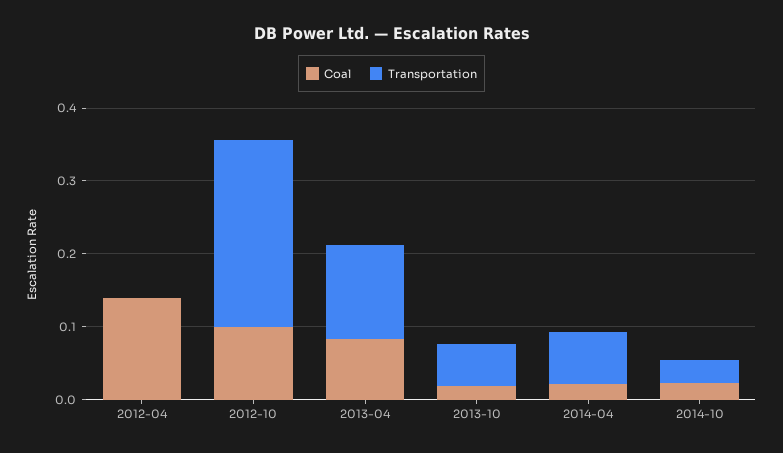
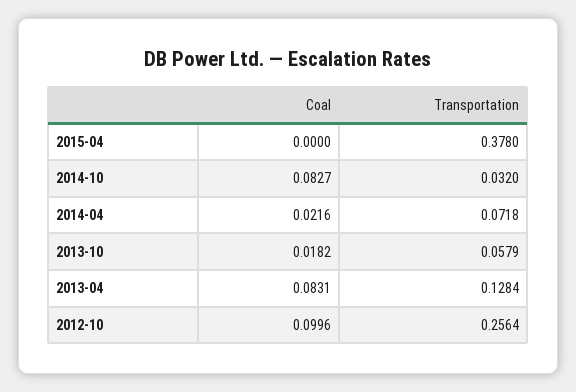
Coal, 2012-04: 0.14 -> none
Transportation, 2012-04: 0 -> none
Coal, 2014-10: 0.02 -> 0.0827
Coal, 2015-04: none -> 0
Transportation, 2015-04: none -> 0.378

